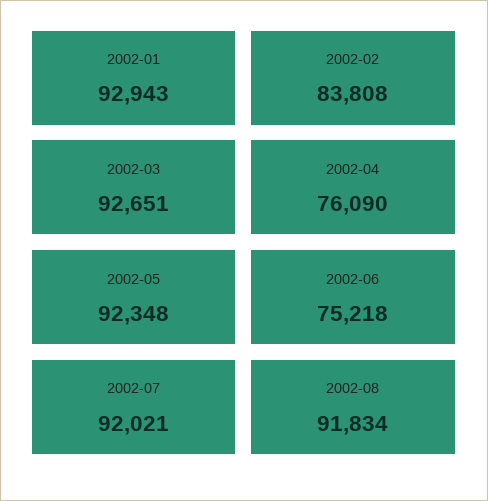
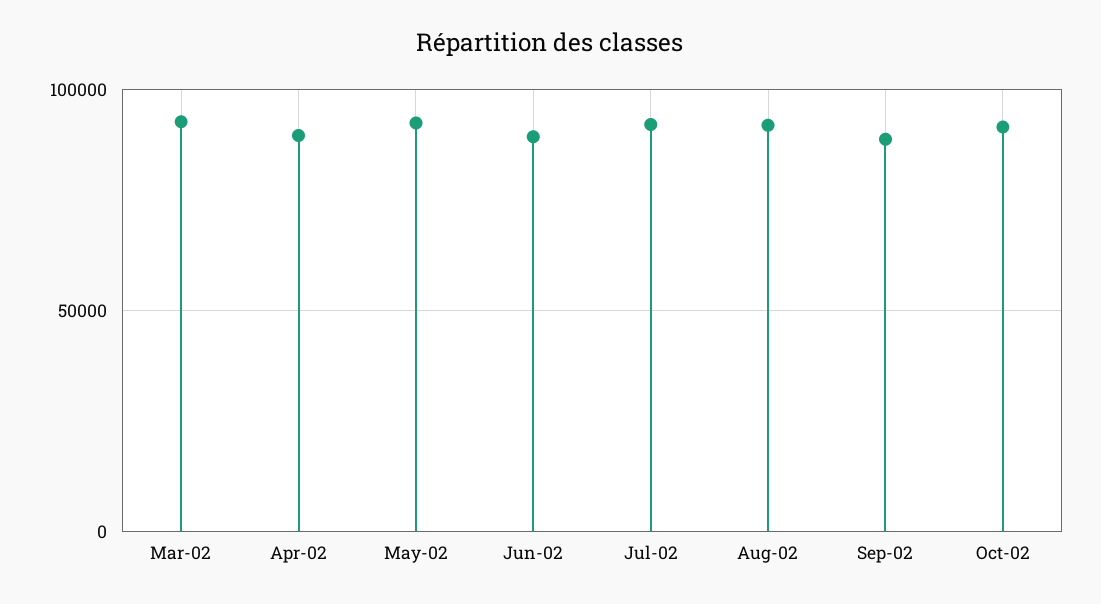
2002-01: 92943 -> none
2002-02: 83808 -> none
2002-04: 76090 -> 90000
2002-06: 75218 -> 90000
Sep-02: none -> 90000
Oct-02: none -> 90000

